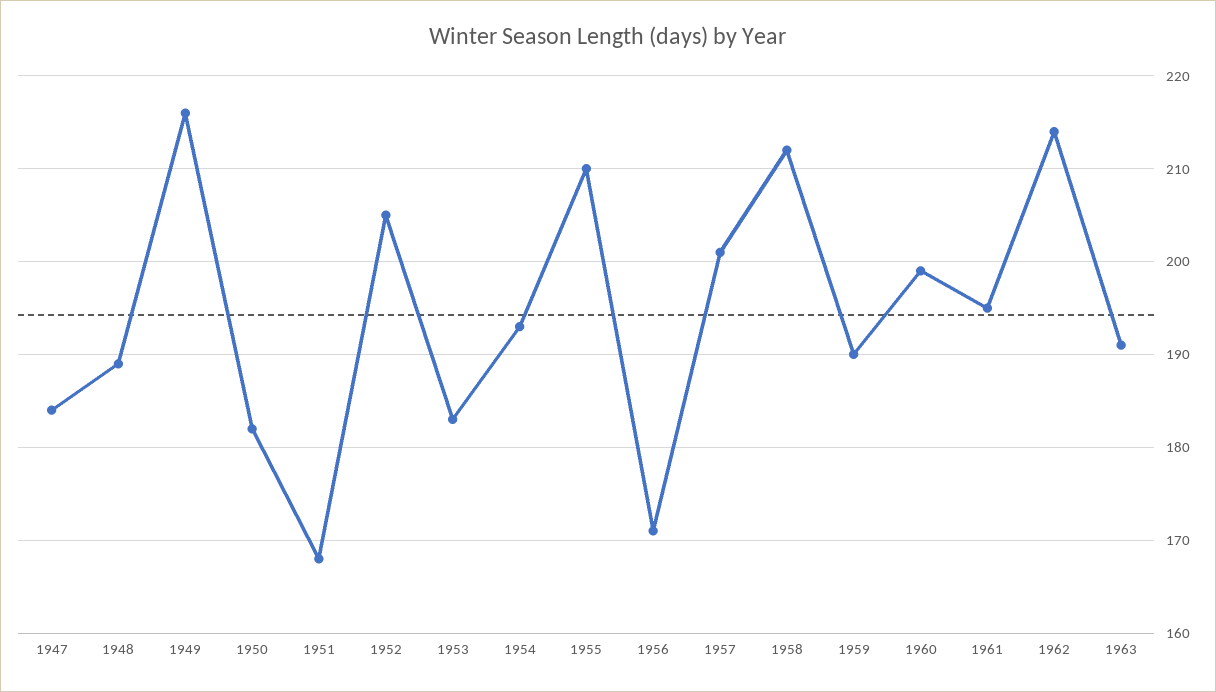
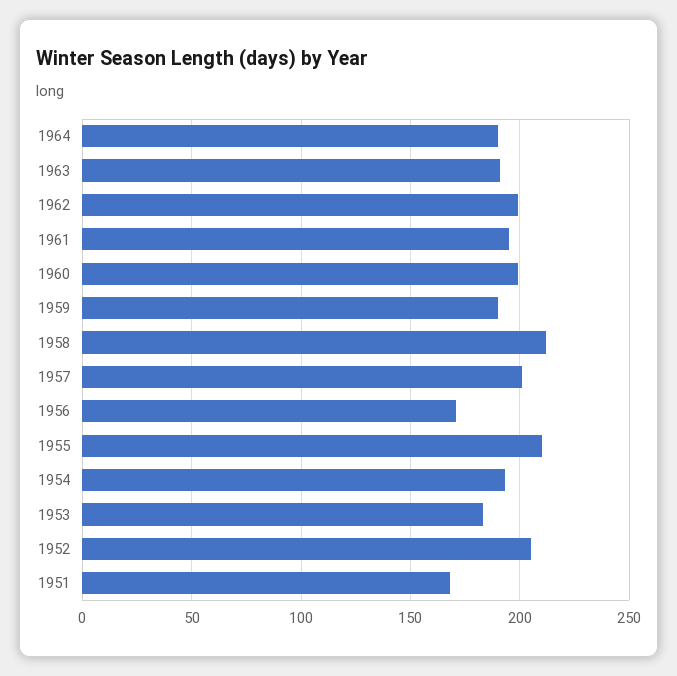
1947: 184 -> none
1948: 189 -> none
1949: 216 -> none
1950: 182 -> none
1962: 214 -> 200
1964: none -> 190

